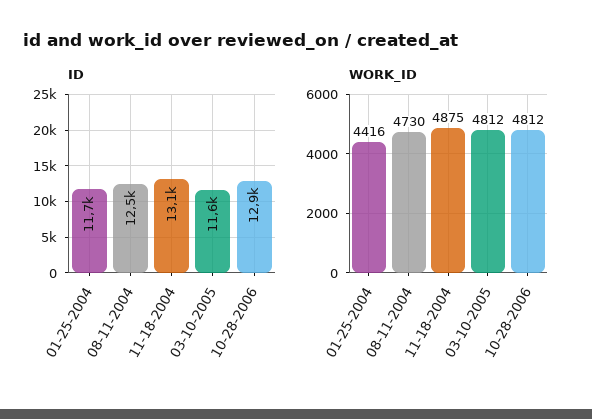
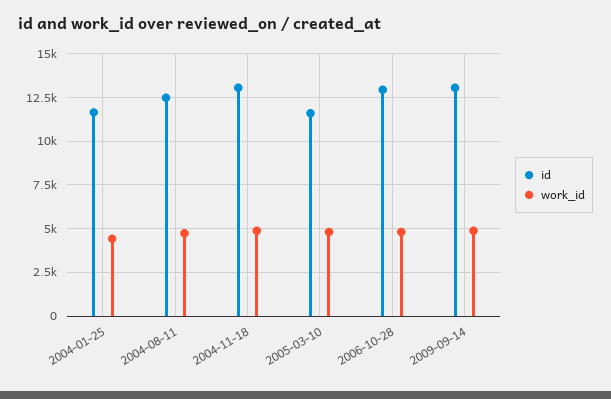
ID, 2009-09-14: none -> 13000
WORK_ID, 2009-09-14: none -> 5000

